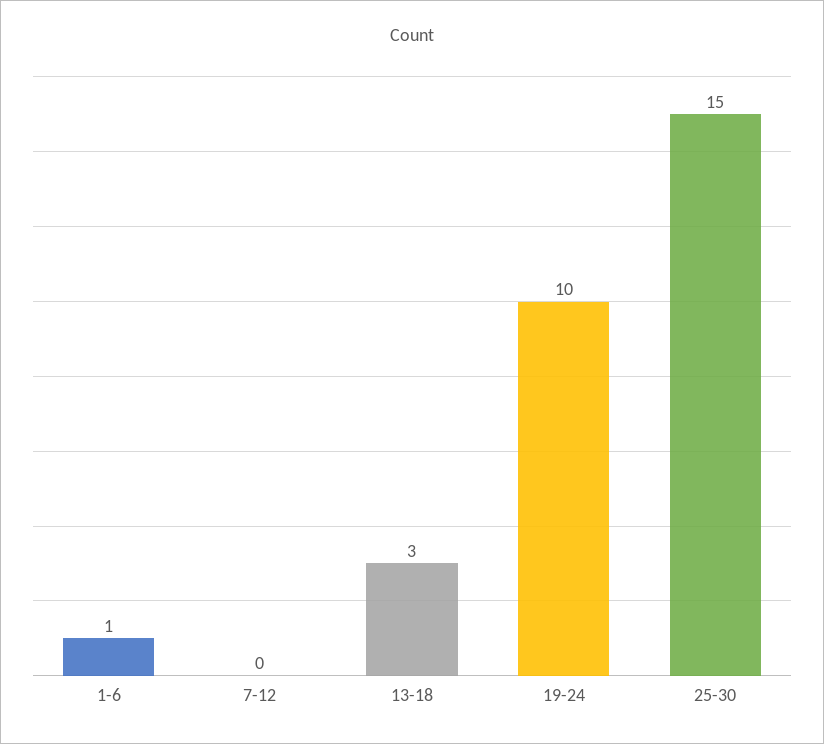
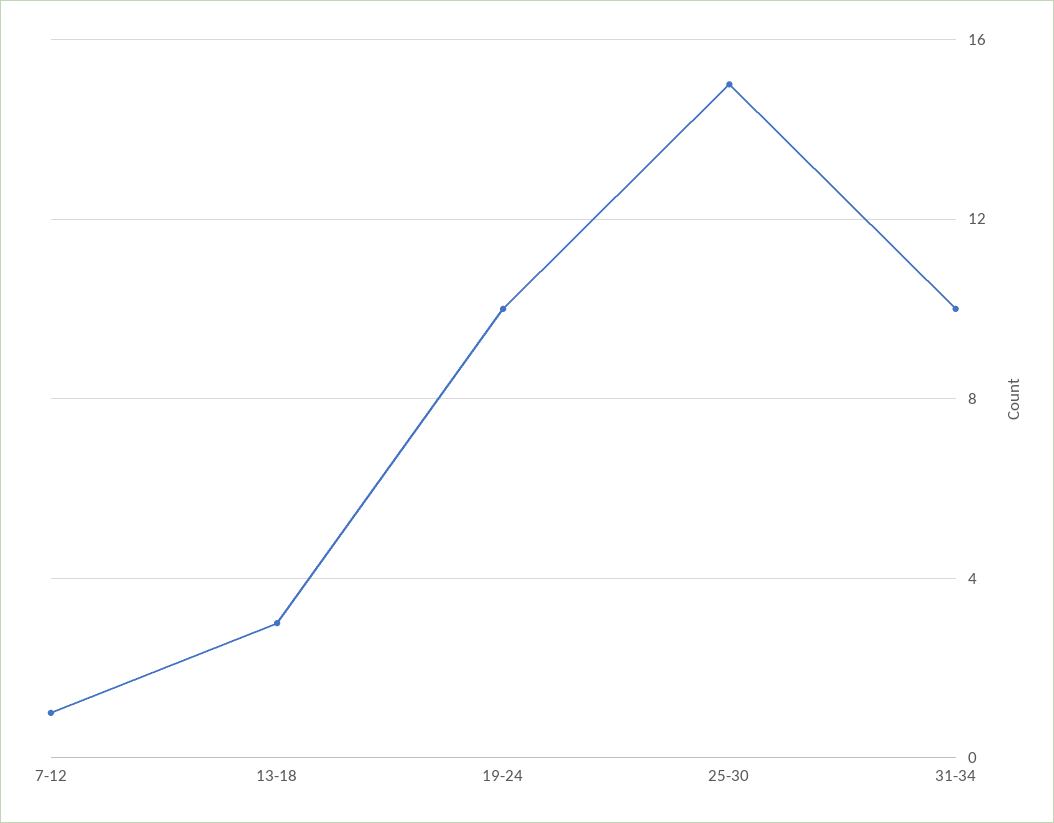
1-6: 1 -> none
7-12: 0 -> 1
31-34: none -> 10

